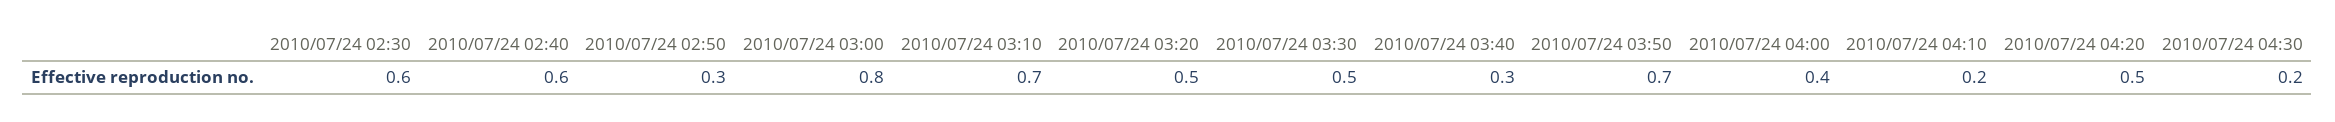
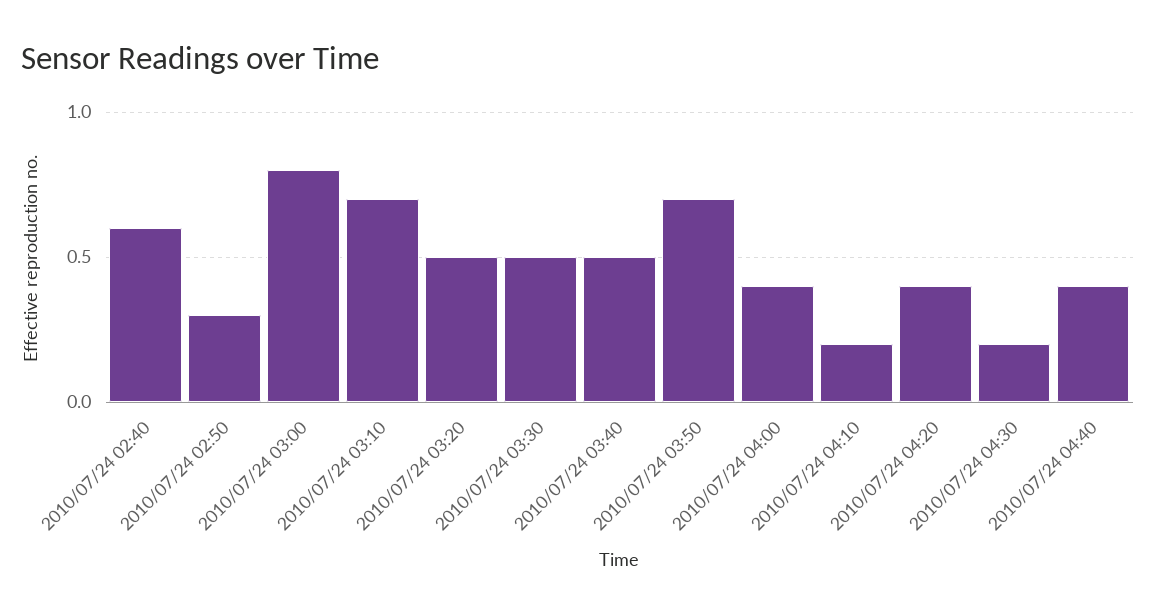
2010/07/24 02:30: 0.6 -> none
2010/07/24 03:40: 0.3 -> 0.5
2010/07/24 04:20: 0.5 -> 0.4
2010/07/24 04:40: none -> 0.4

